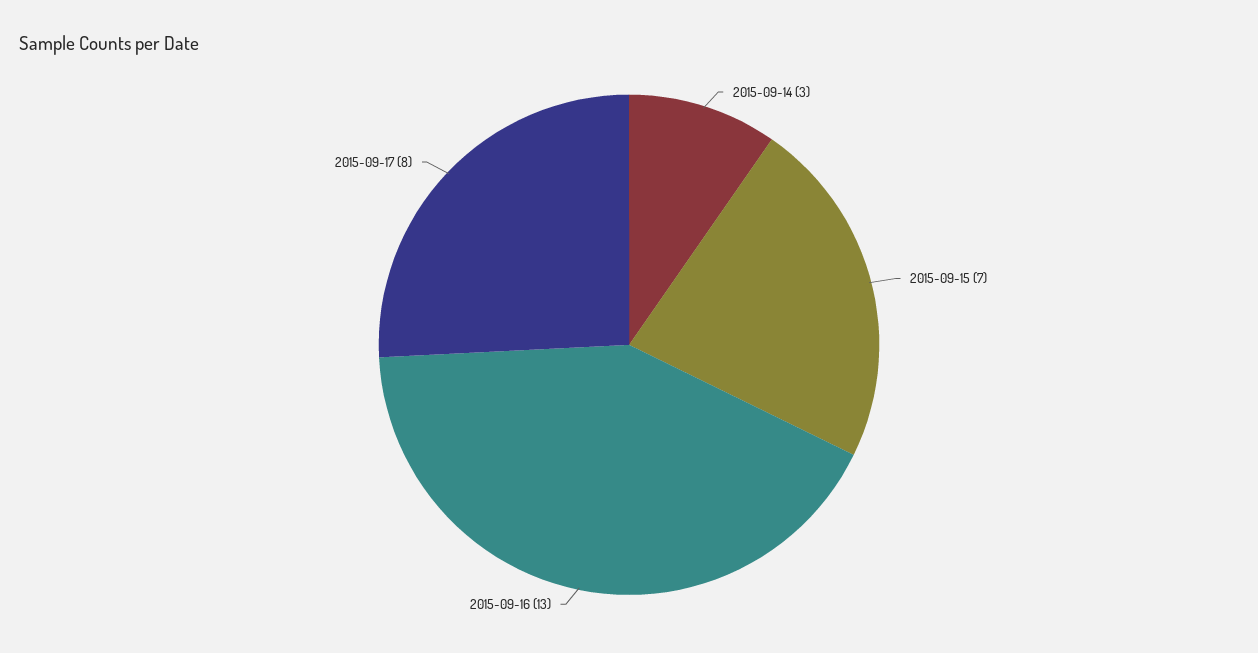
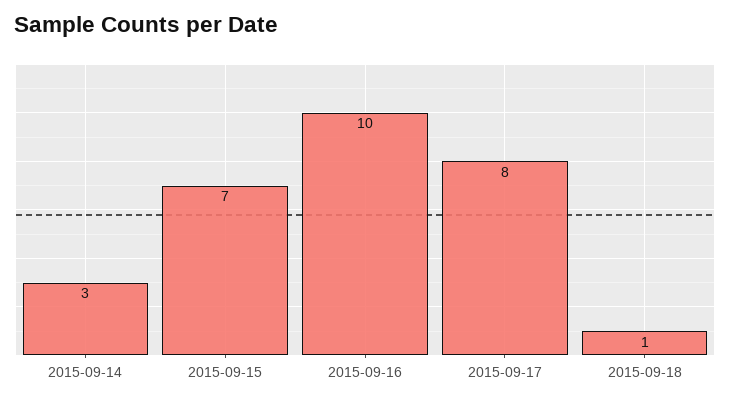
2015-09-16: 13 -> 10
2015-09-18: none -> 1

